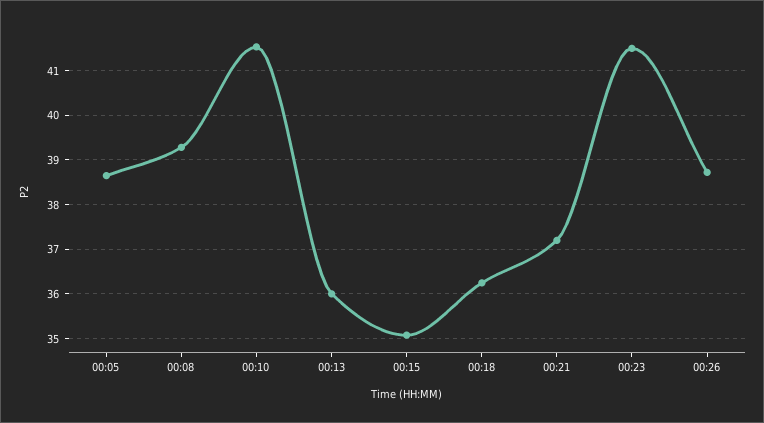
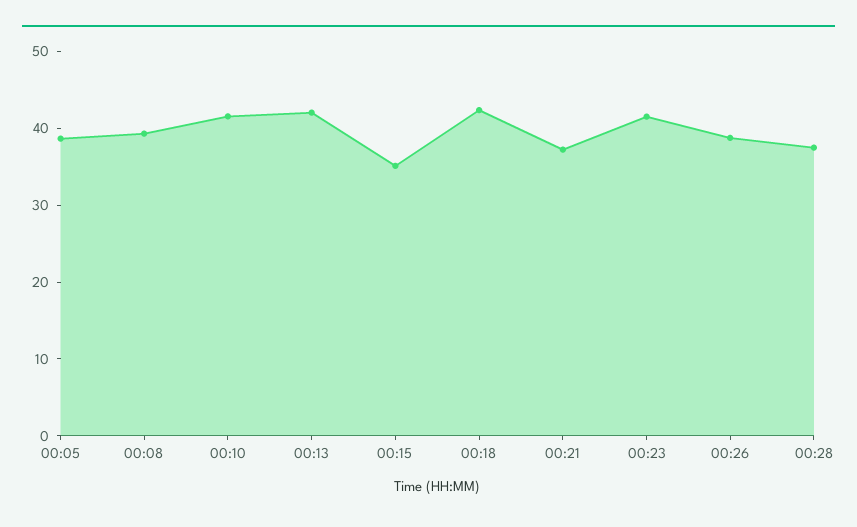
00:13: 36 -> 42
00:18: 36.2 -> 42
00:28: none -> 38

